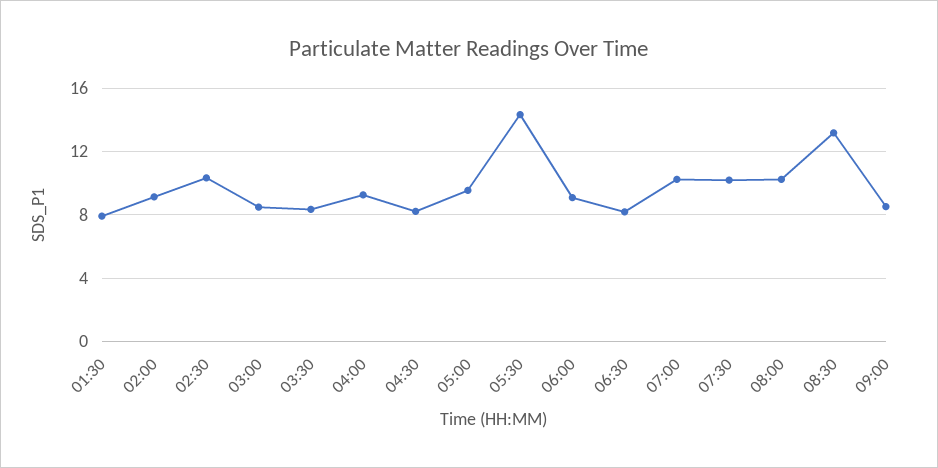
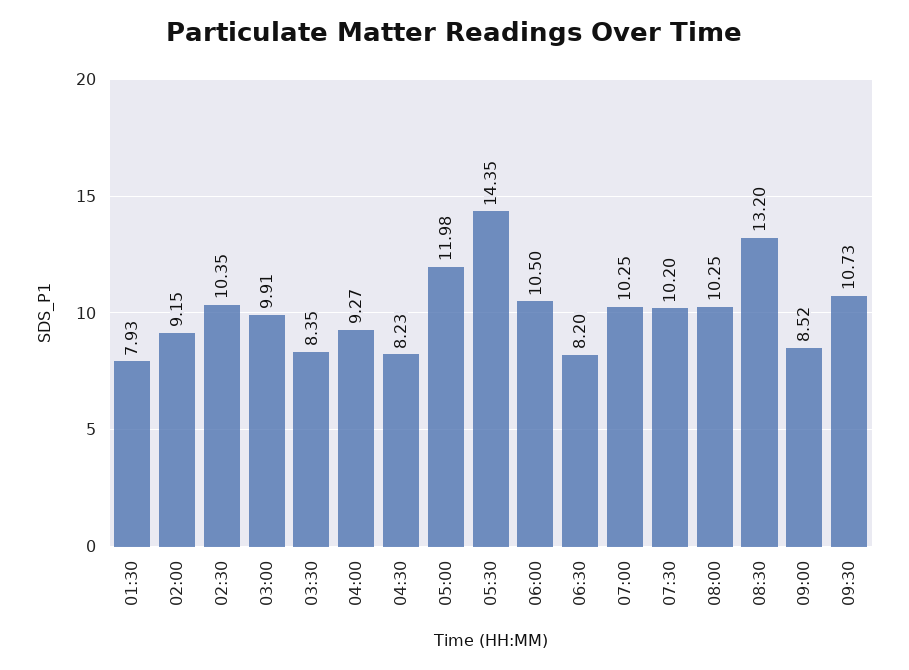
03:00: 8.5 -> 9.91
05:00: 9.5 -> 11.98
06:00: 9 -> 10.5
09:30: none -> 10.73

